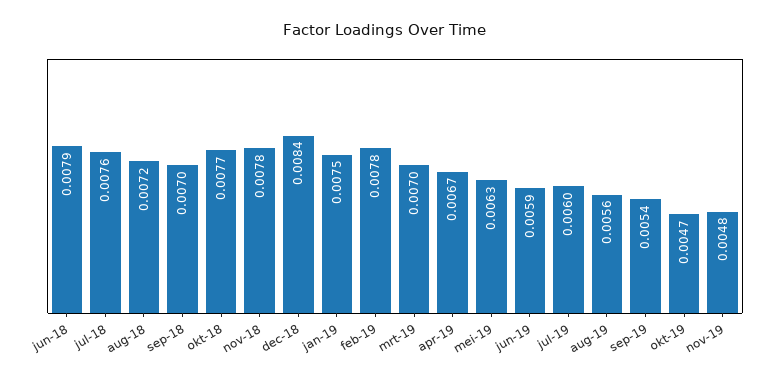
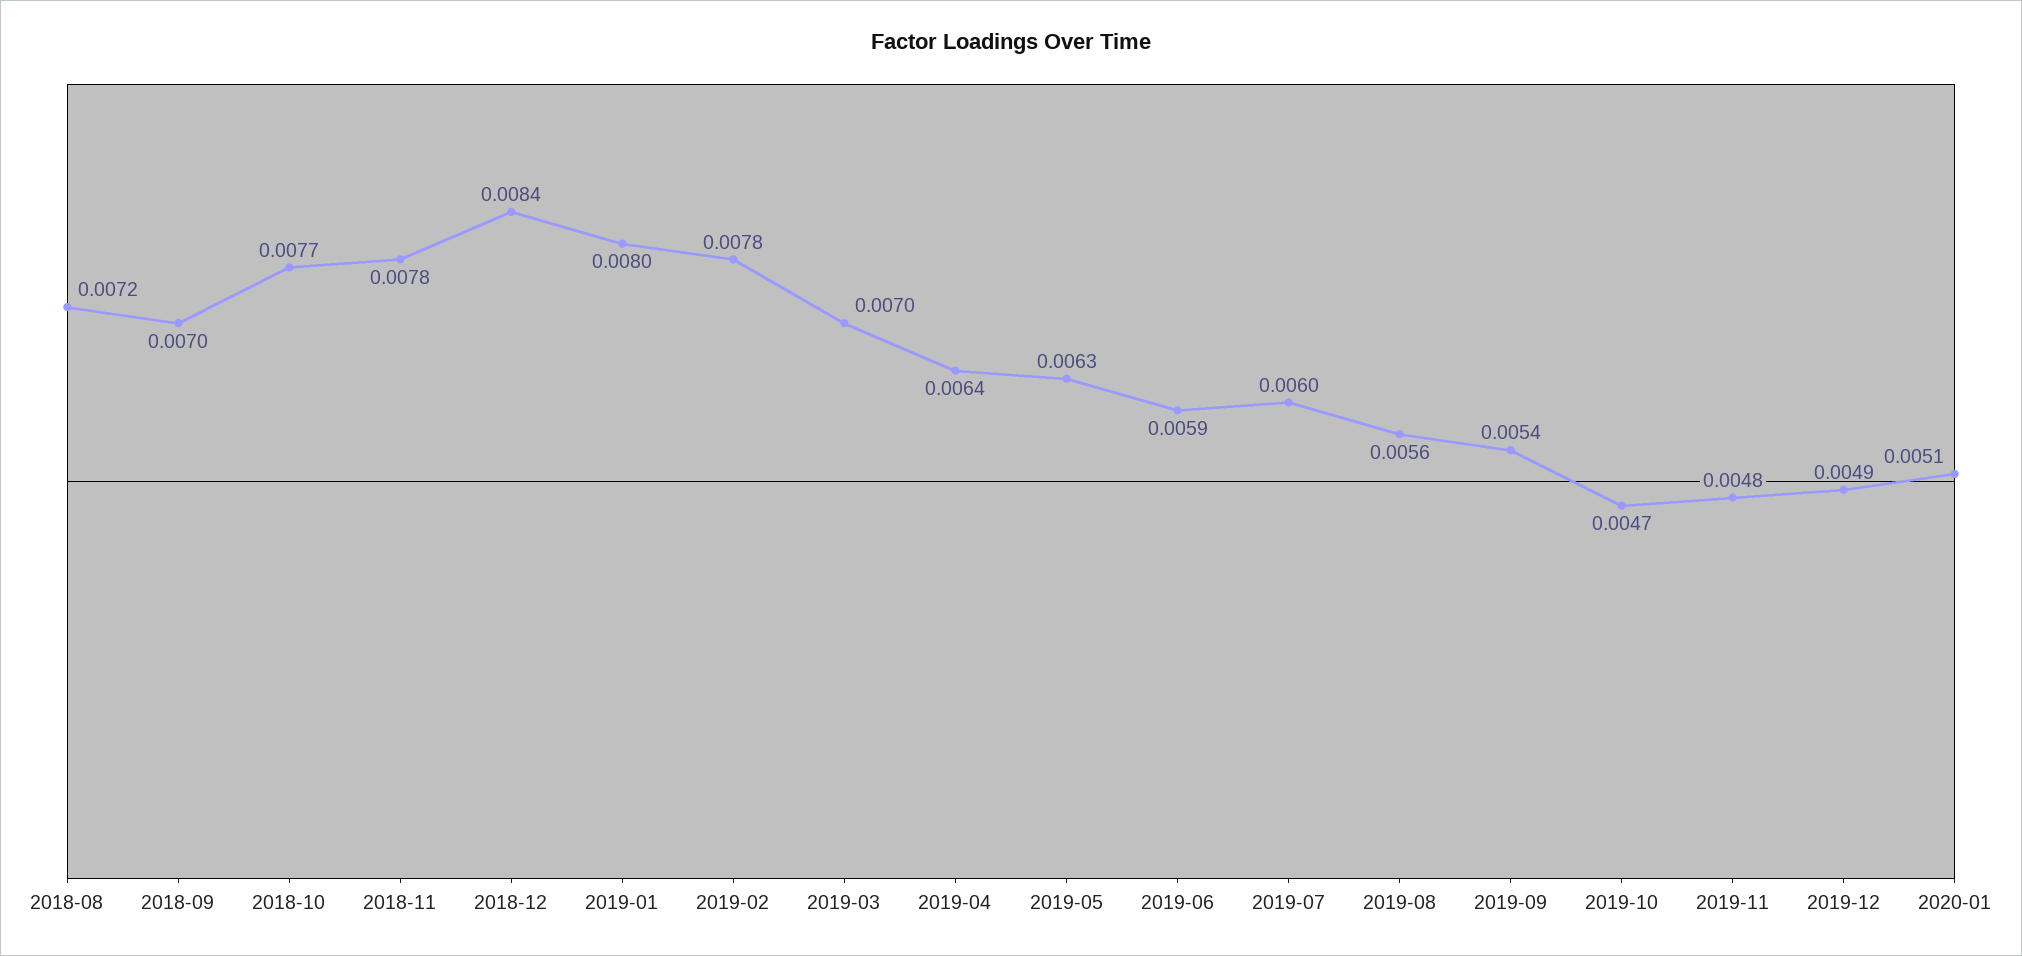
jun-18: 0.0079 -> none
jul-18: 0.0076 -> none
jan-19: 0.0075 -> 0.008
apr-19: 0.0067 -> 0.0064
2019-12: none -> 0.0049
2020-01: none -> 0.0051

